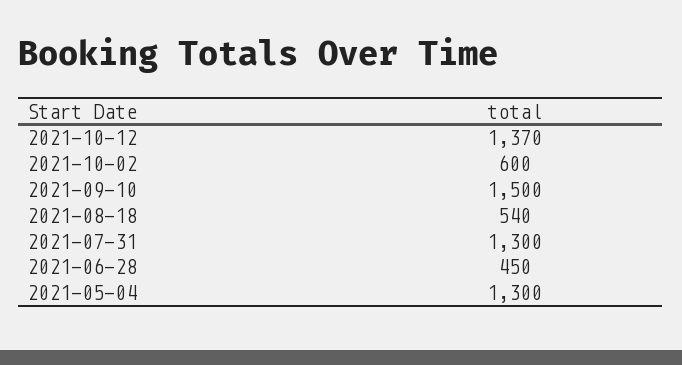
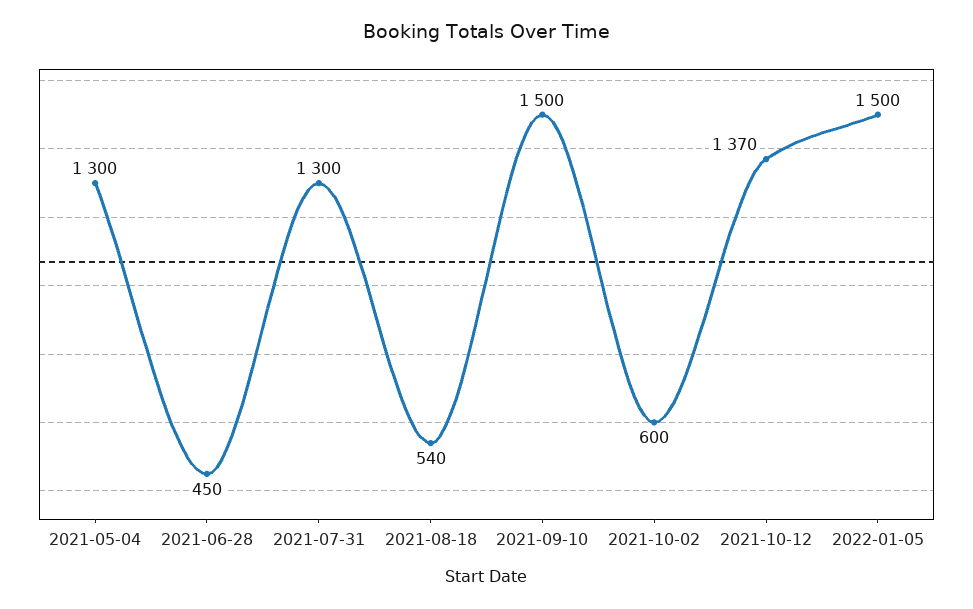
2022-01-05: none -> 1500

